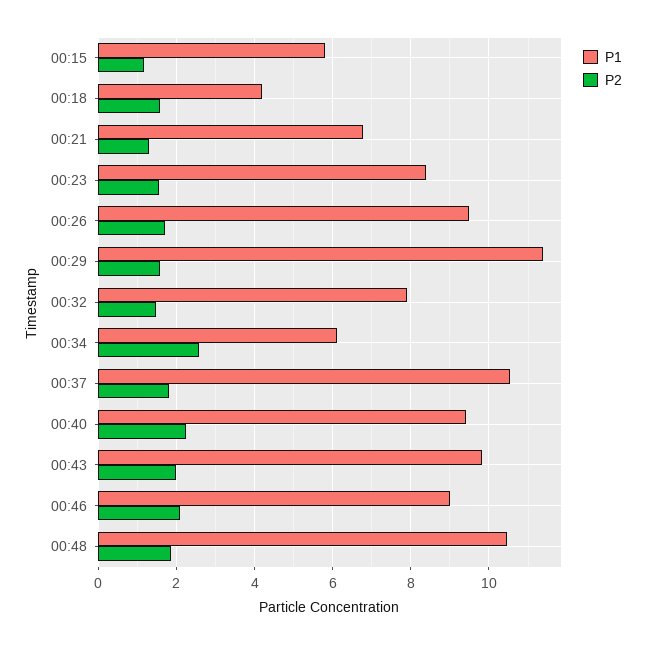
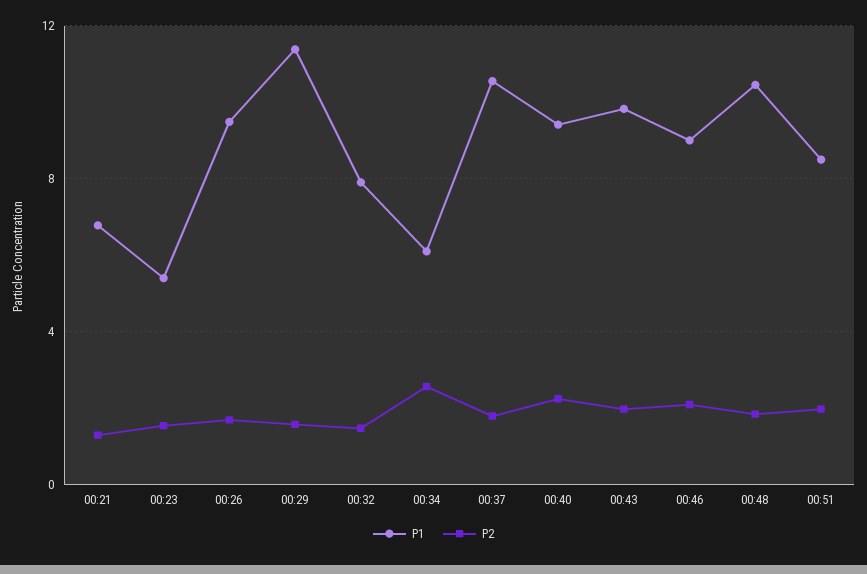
P1, 00:15: 5.8 -> none
P2, 00:15: 1.2 -> none
P1, 00:18: 4.2 -> none
P2, 00:18: 1.6 -> none
P1, 00:23: 8.4 -> 5.5
P1, 00:51: none -> 8.5
P2, 00:51: none -> 2

